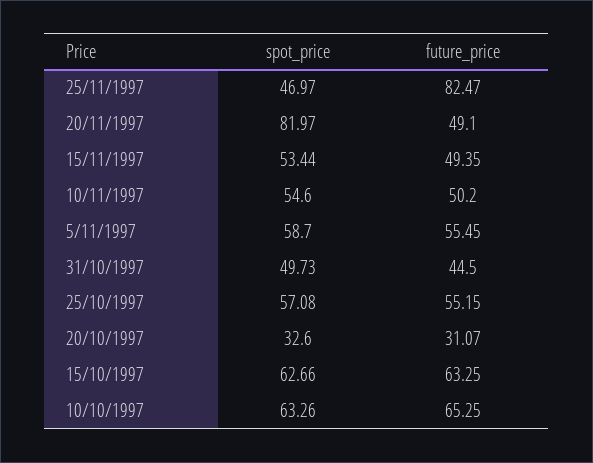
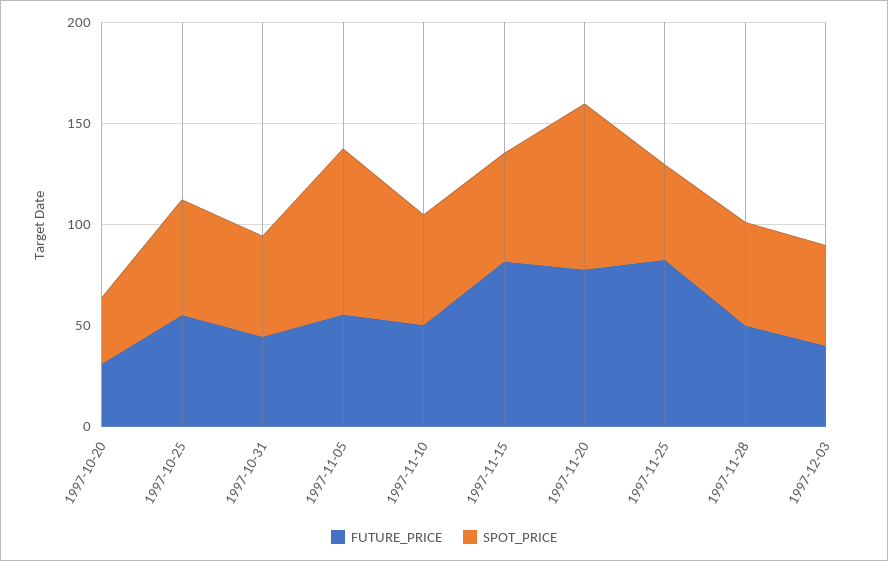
future_price, 20/11/1997: 49.1 -> 80
future_price, 15/11/1997: 49.35 -> 80
spot_price, 5/11/1997: 58.7 -> 80
spot_price, 15/10/1997: 62.66 -> none
future_price, 15/10/1997: 63.25 -> none
spot_price, 10/10/1997: 63.26 -> none
future_price, 10/10/1997: 65.25 -> none
future_price, 1997-11-28: none -> 50
spot_price, 1997-11-28: none -> 50
future_price, 1997-12-03: none -> 40
spot_price, 1997-12-03: none -> 50

